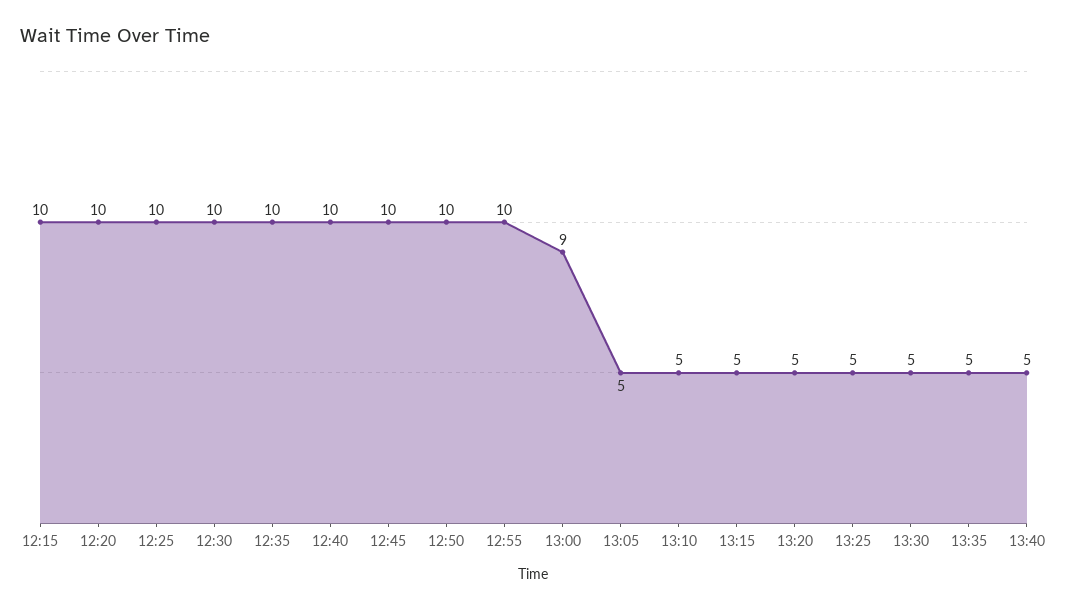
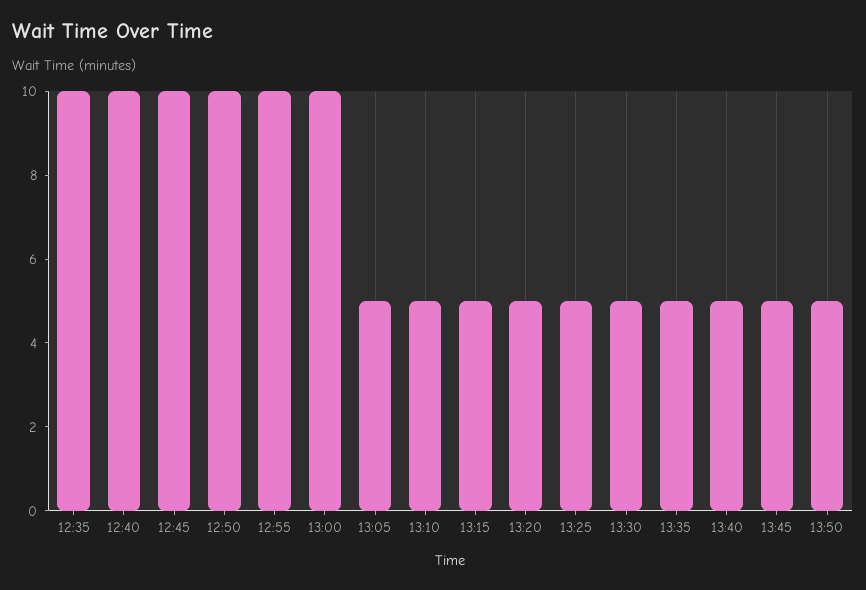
12:15: 10 -> none
12:20: 10 -> none
12:25: 10 -> none
12:30: 10 -> none
13:00: 9 -> 10
13:45: none -> 5
13:50: none -> 5

